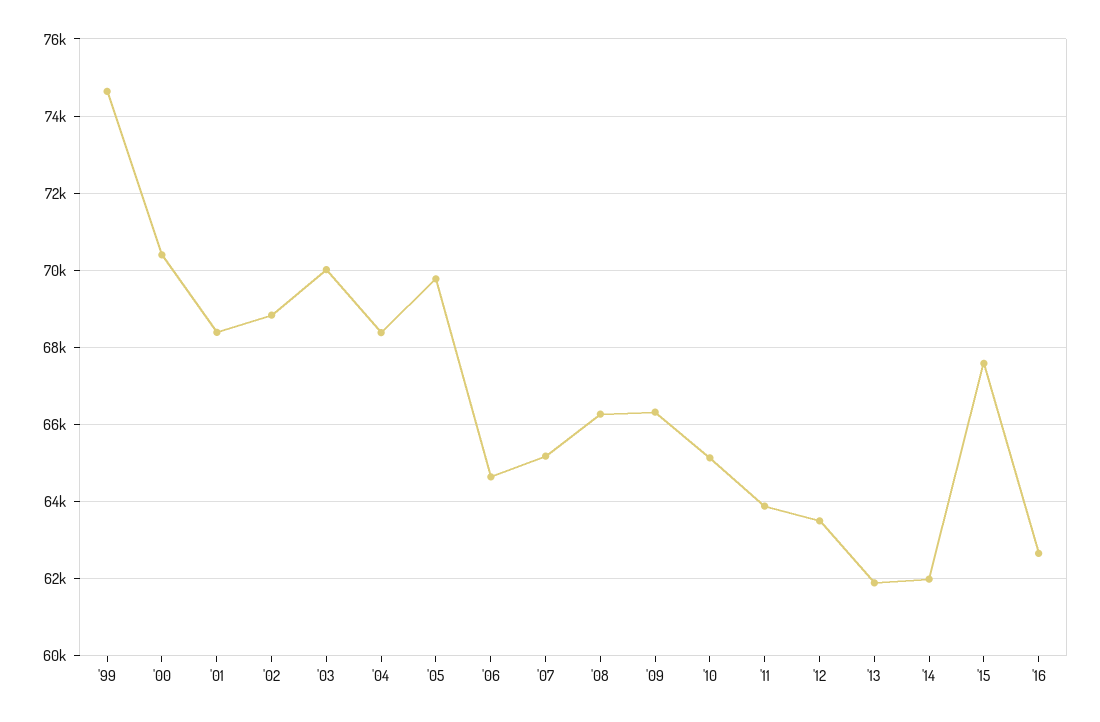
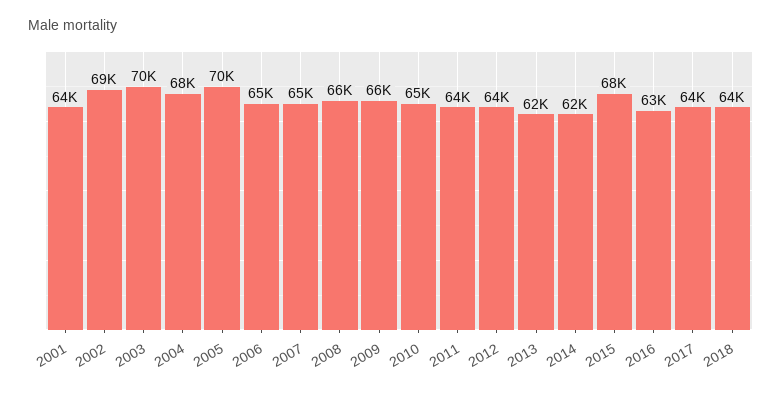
'99: 74600 -> none
'00: 70400 -> none
'01: 68400 -> 64000
2017: none -> 64000
2018: none -> 64000

